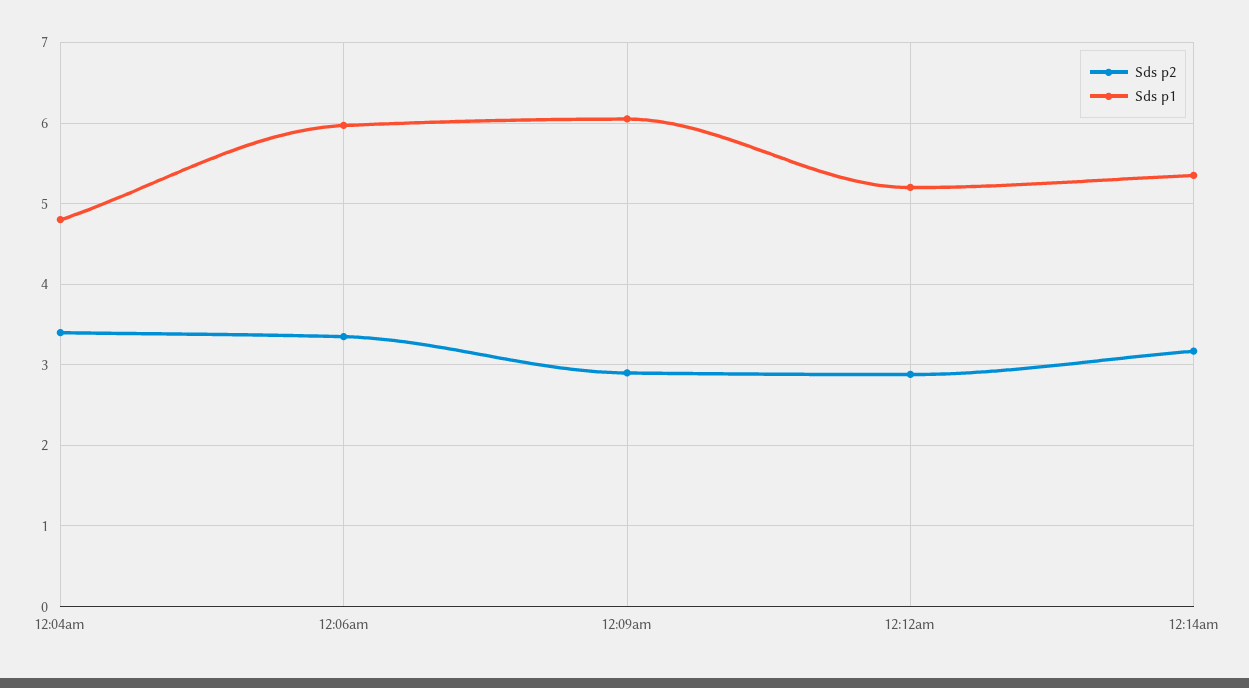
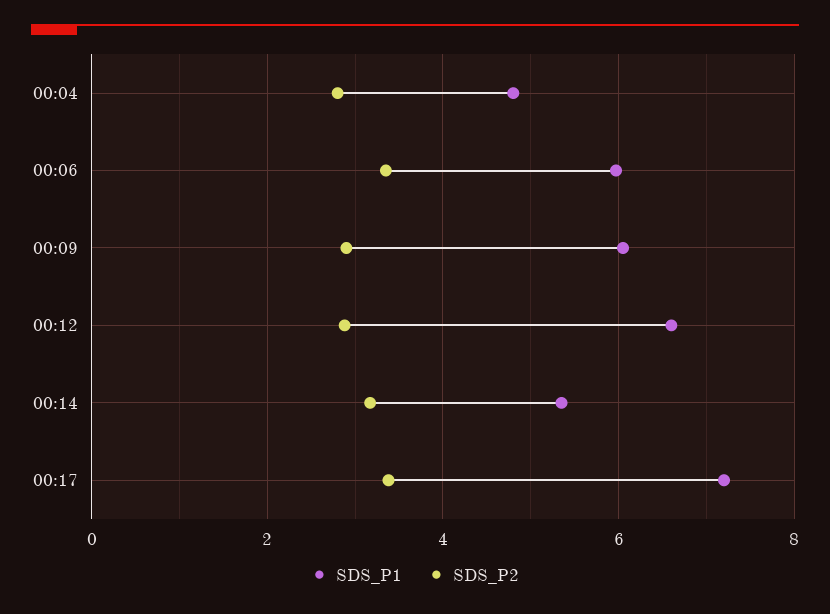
Sds p2, 12:04am: 3.4 -> 2.8
Sds p1, 12:12am: 5.2 -> 6.6
Sds p1, 00:17: none -> 7.2
Sds p2, 00:17: none -> 3.4

